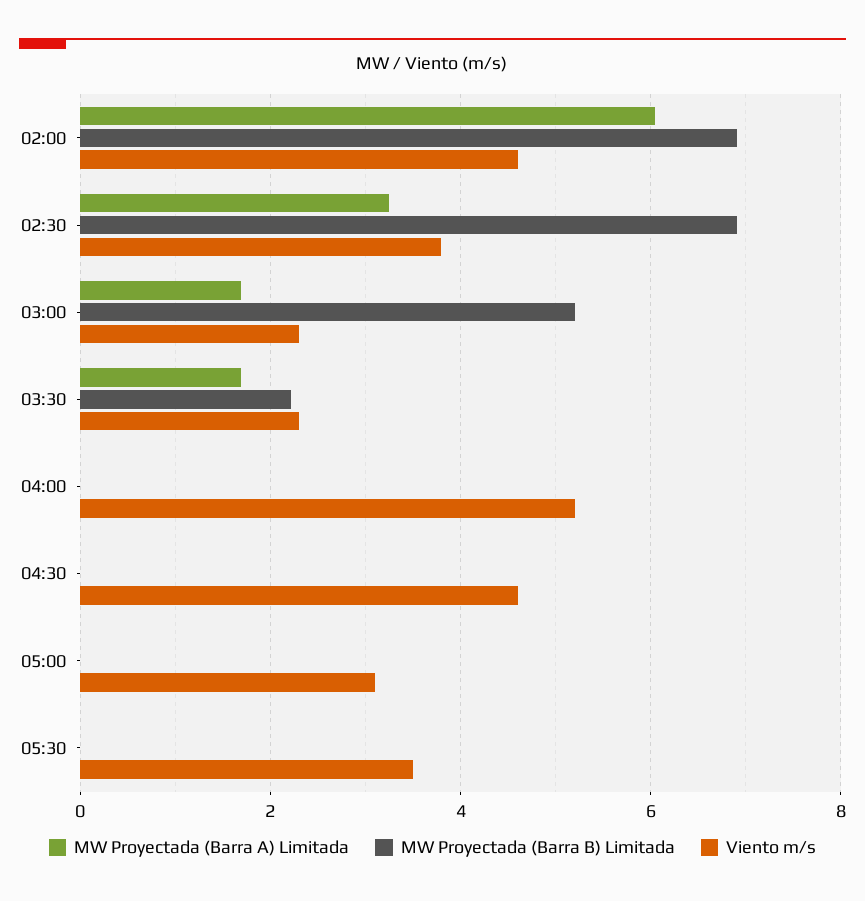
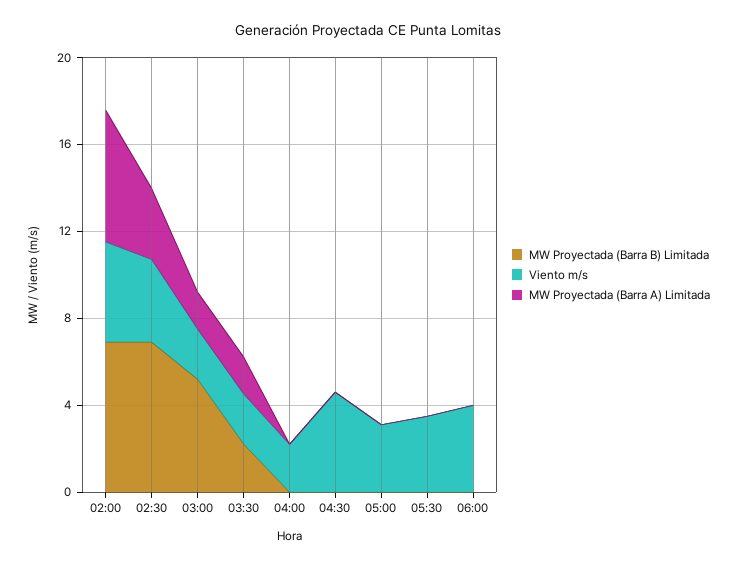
Viento m/s, 04:00: 5.2 -> 2
MW Proyectada (Barra B) Limitada, 06:00: none -> 0
Viento m/s, 06:00: none -> 4
MW Proyectada (Barra A) Limitada, 06:00: none -> 0

